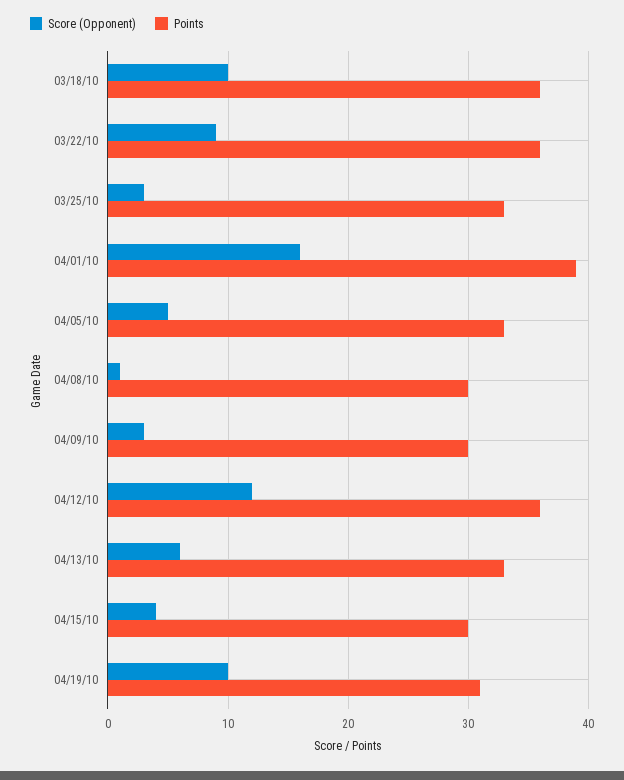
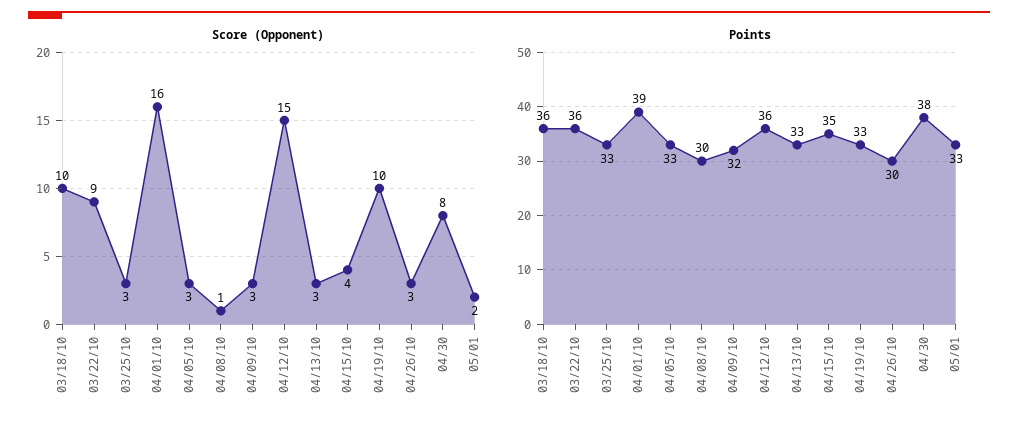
Score (Opponent), 04/05/10: 5 -> 3
Points, 04/09/10: 30 -> 32
Score (Opponent), 04/12/10: 12 -> 15
Score (Opponent), 04/13/10: 6 -> 3
Points, 04/15/10: 30 -> 35
Points, 04/19/10: 31 -> 33
Score (Opponent), 04/26/10: none -> 3
Score (Opponent), 04/30: none -> 8
Score (Opponent), 05/01: none -> 2
Points, 04/26/10: none -> 30
Points, 04/30: none -> 38
Points, 05/01: none -> 33

